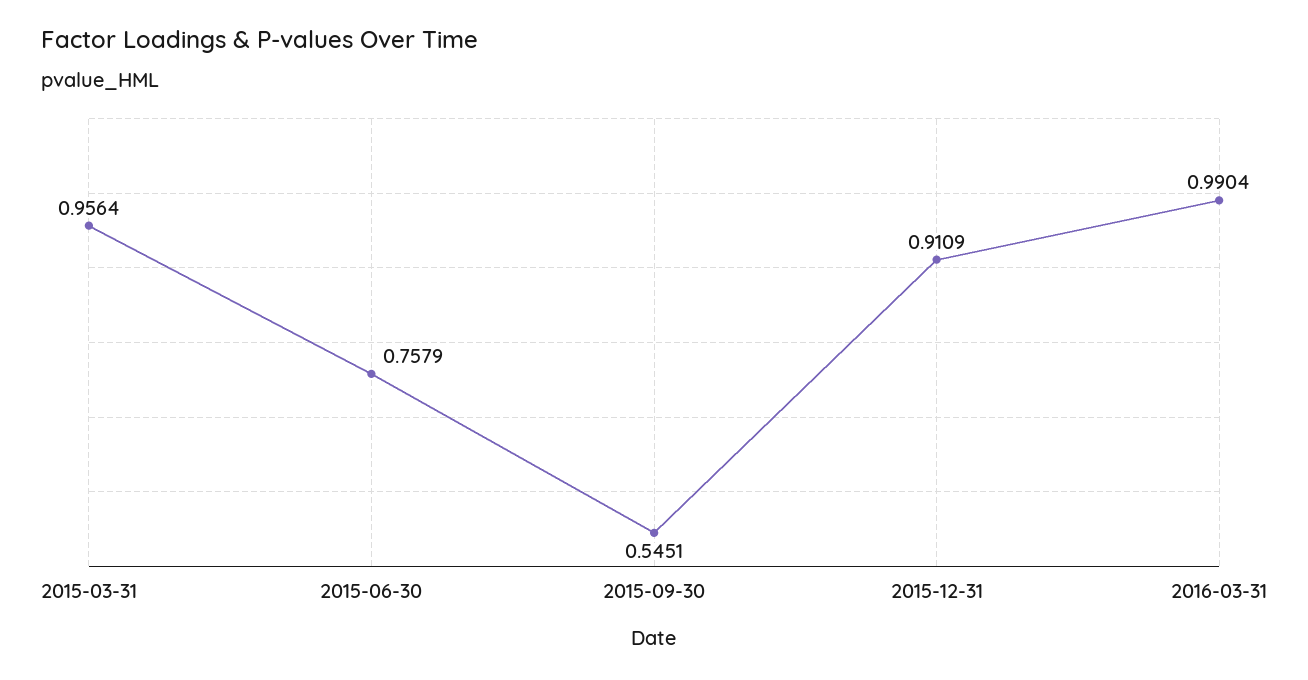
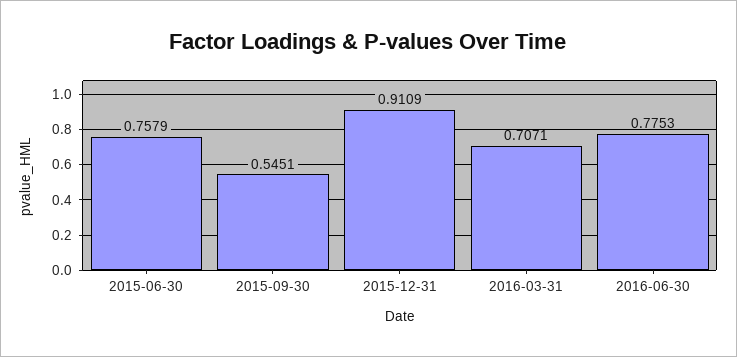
2015-03-31: 0.9564 -> none
2016-03-31: 0.9904 -> 0.7071
2016-06-30: none -> 0.7753

